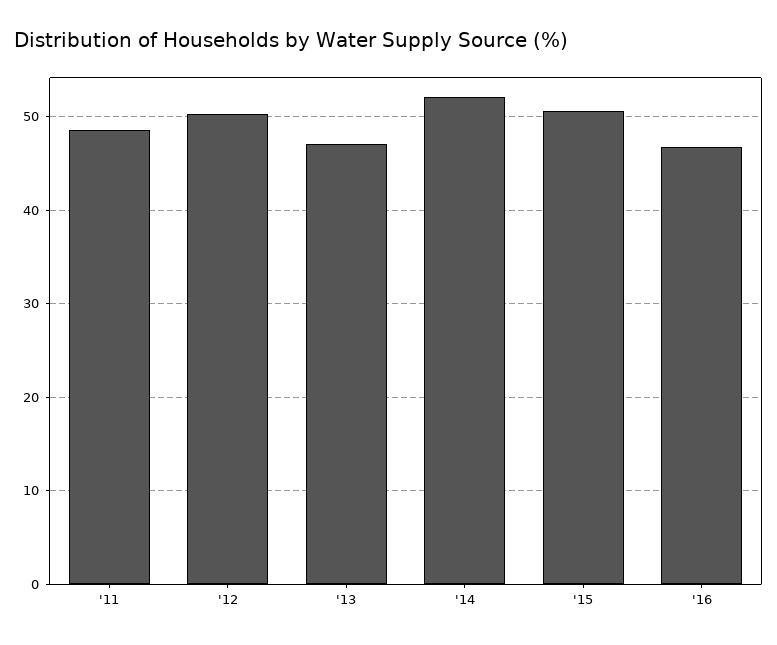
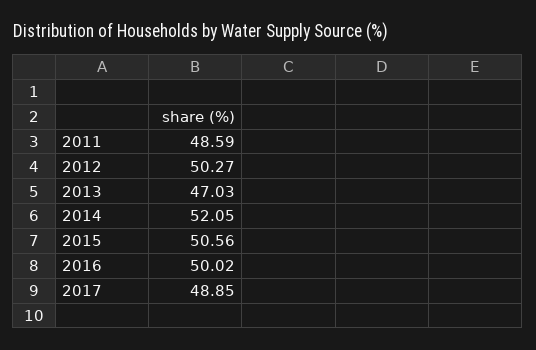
'16: 47 -> 50.02
2017: none -> 48.85

